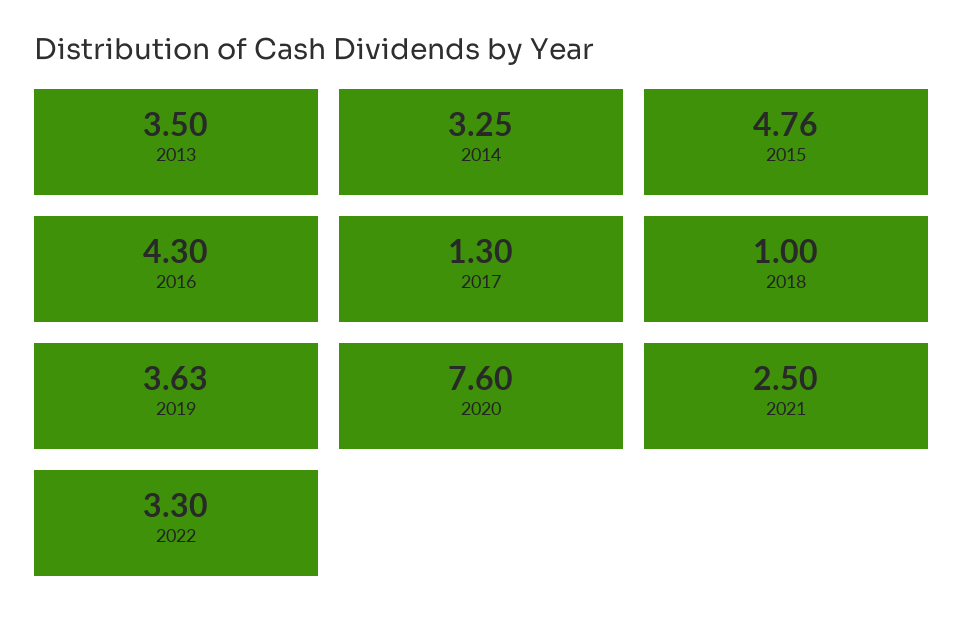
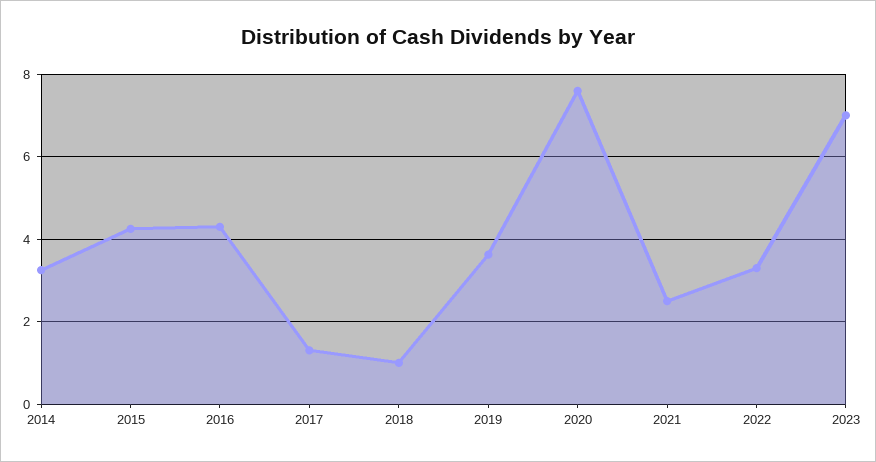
2013: 3.5 -> none
2015: 4.76 -> 4.2
2023: none -> 7

